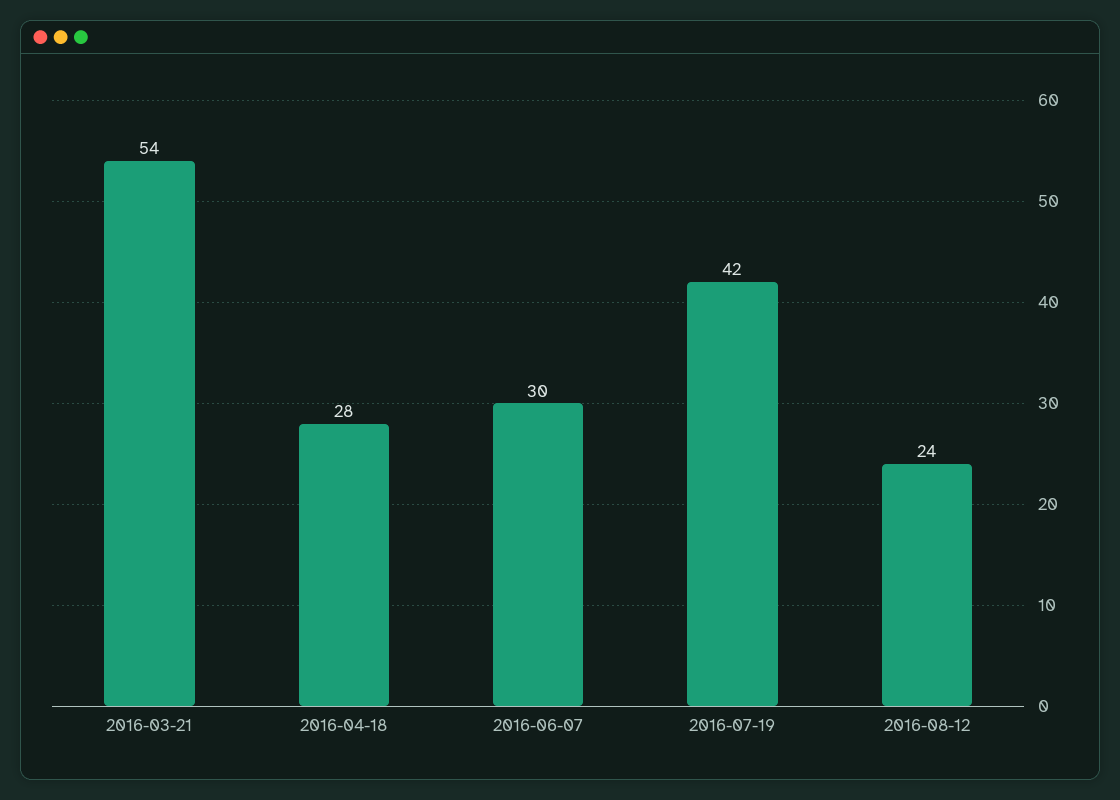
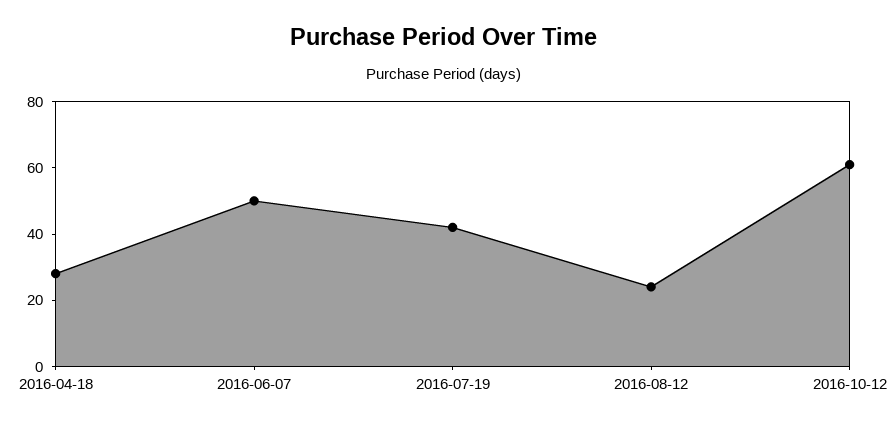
2016-03-21: 54 -> none
2016-06-07: 30 -> 50
2016-10-12: none -> 60

